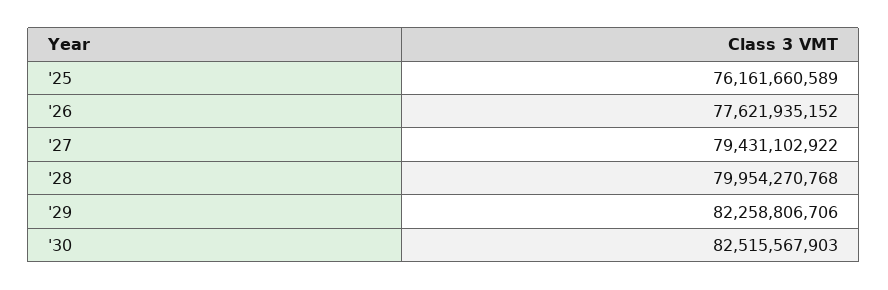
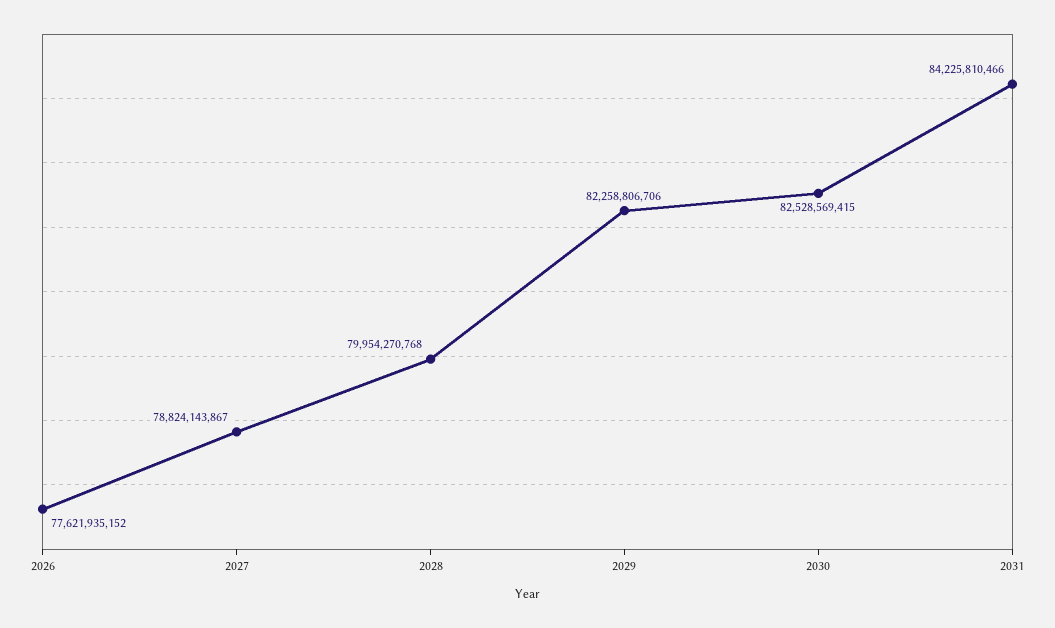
'25: 76161660589 -> none
'27: 79431102922 -> 78824143867
'30: 82515567903 -> 82528569415
2031: none -> 84225810466

